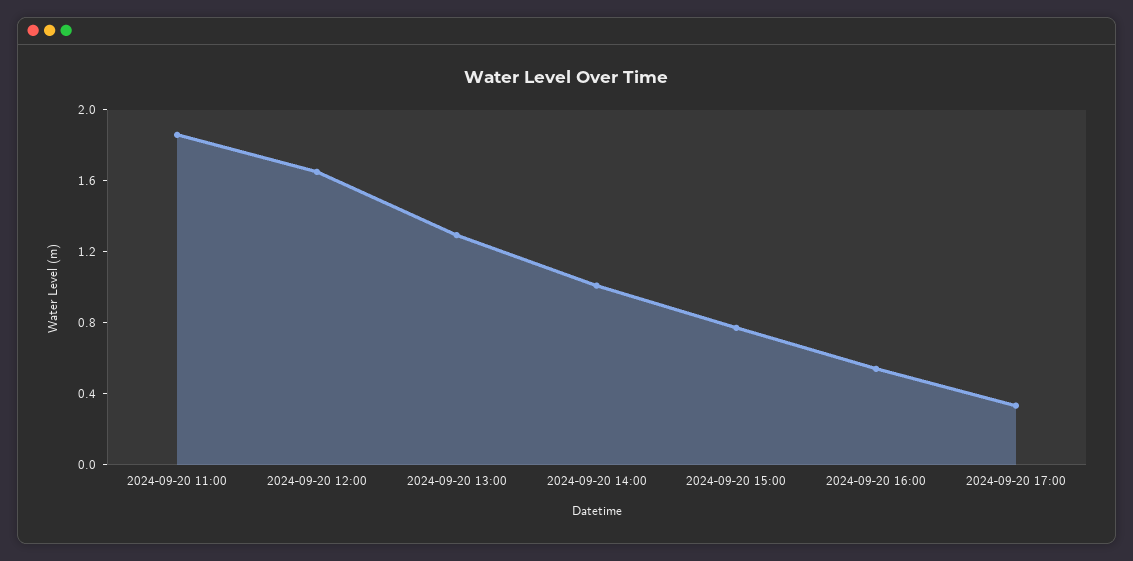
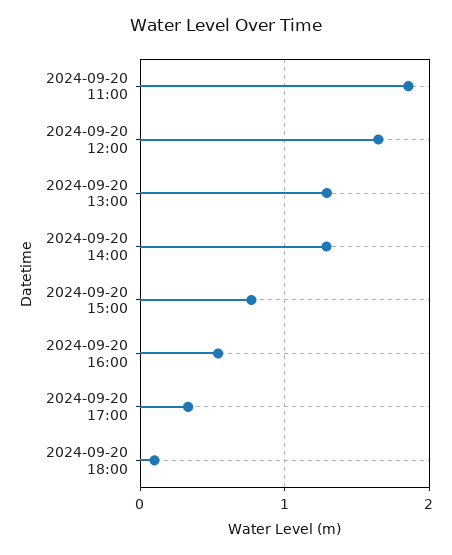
2024-09-20 14:00: 1 -> 1.3
2024-09-20 18:00: none -> 0.1

